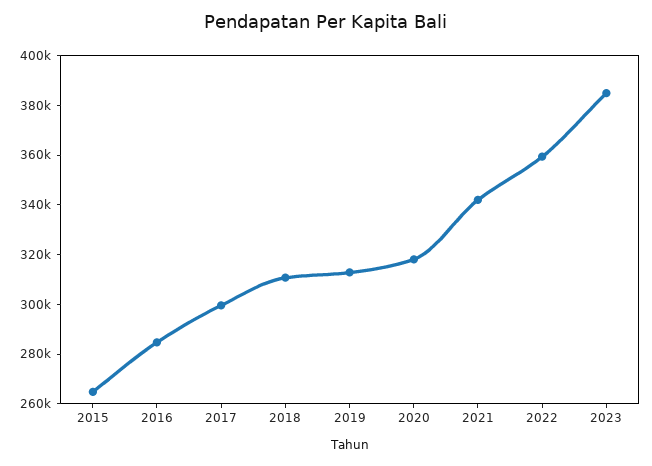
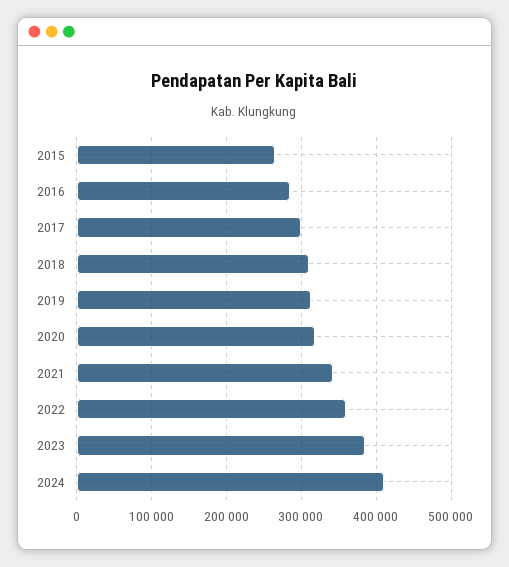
2024: none -> 410000

